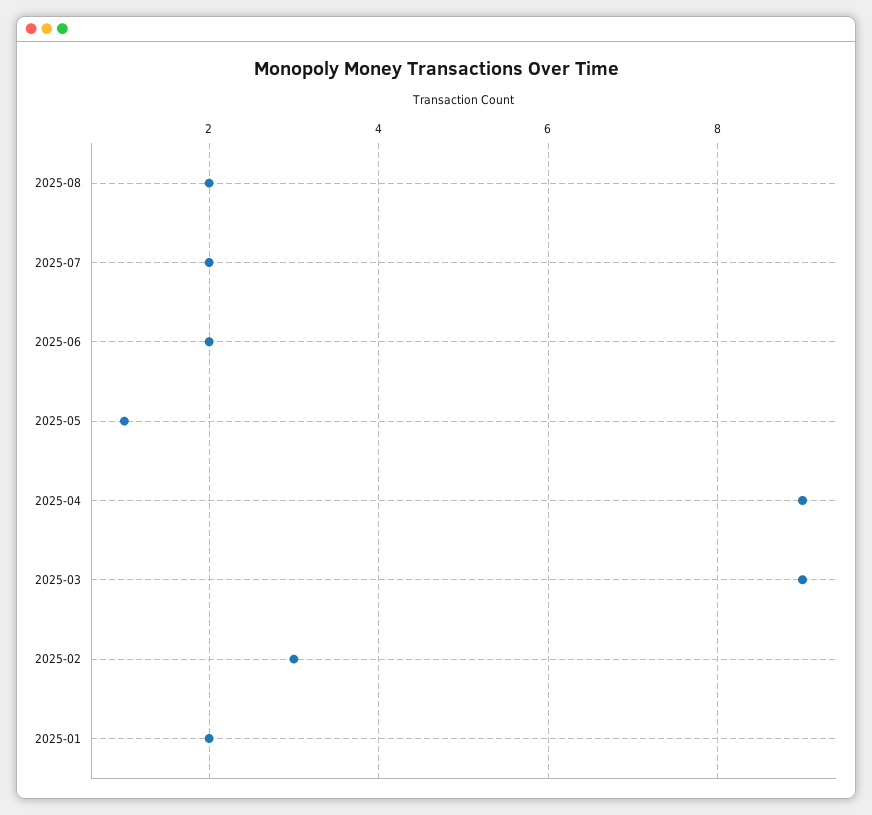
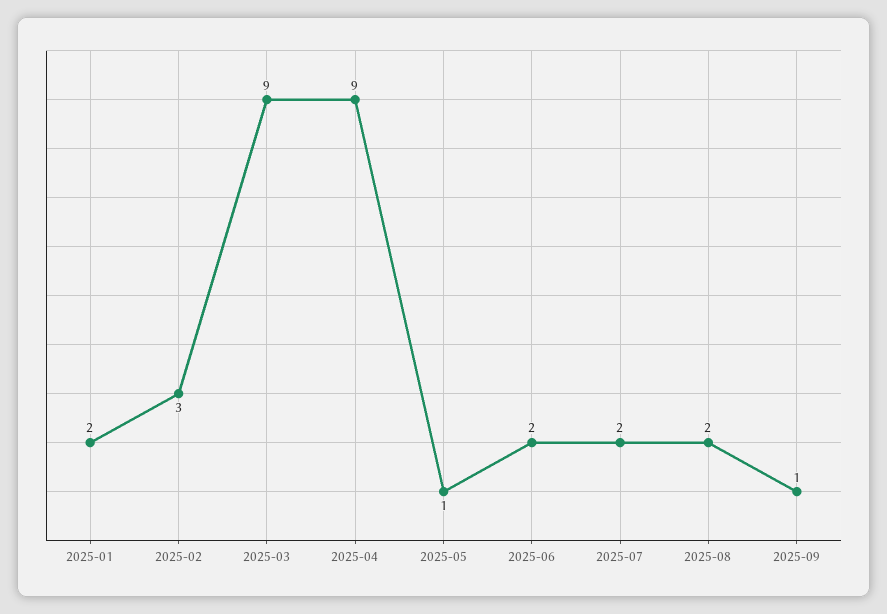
2025-09: none -> 1

